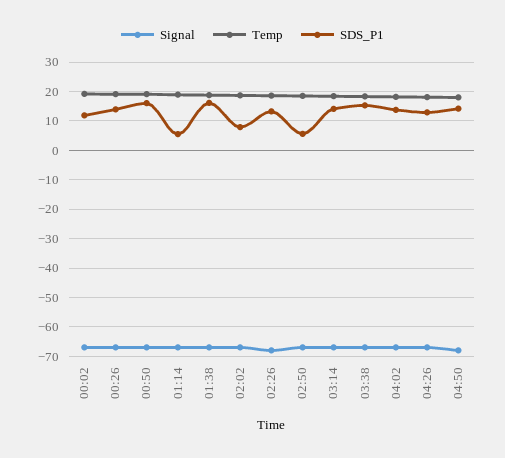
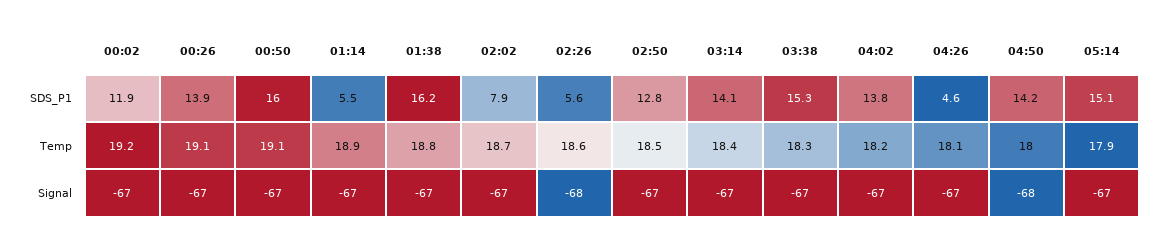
SDS_P1, 02:26: 12.5 -> 5.6
SDS_P1, 02:50: 5 -> 12.8
SDS_P1, 04:26: 12.5 -> 4.6
SDS_P1, 05:14: none -> 15.1
Temp, 05:14: none -> 17.9
Signal, 05:14: none -> -67

